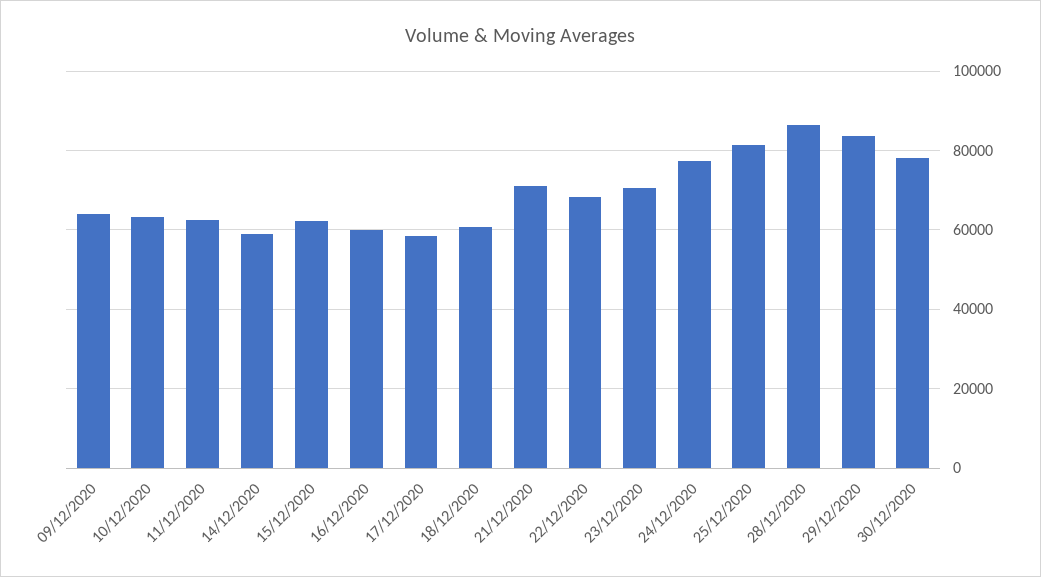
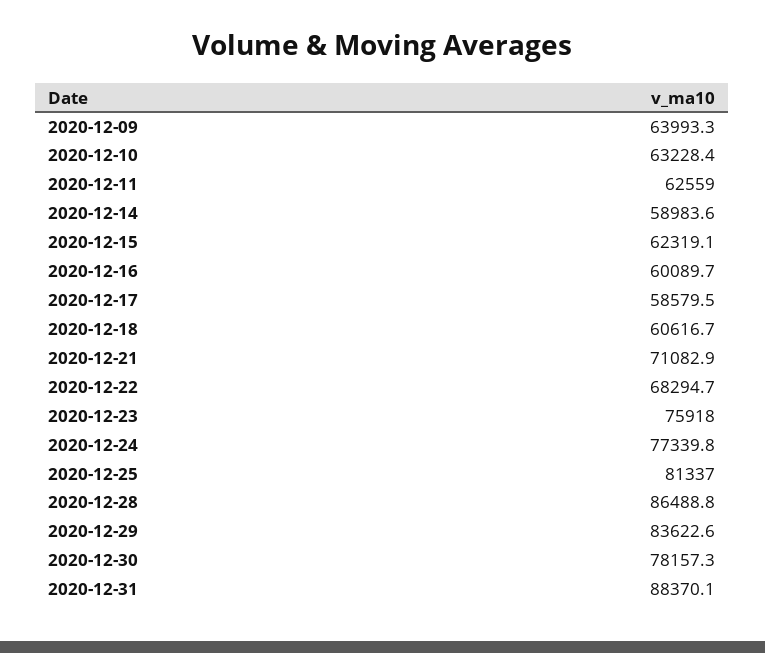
23/12/2020: 70000 -> 75918
2020-12-31: none -> 88370.1

